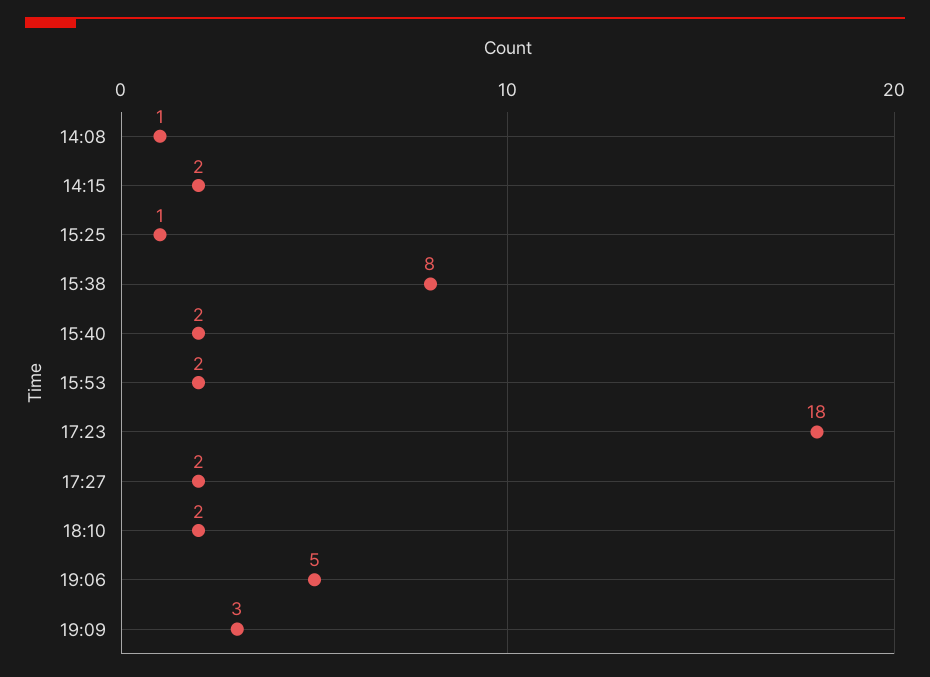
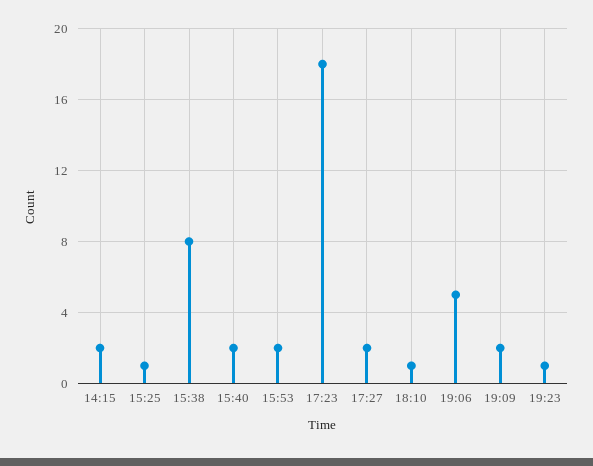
14:08: 1 -> none
18:10: 2 -> 1
19:09: 3 -> 2
19:23: none -> 1

